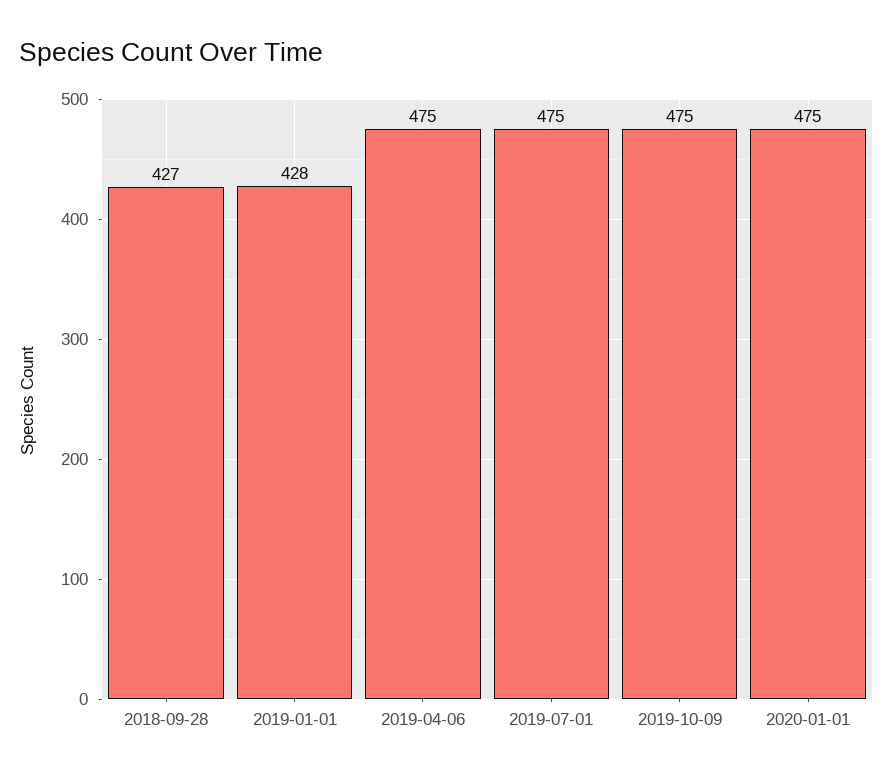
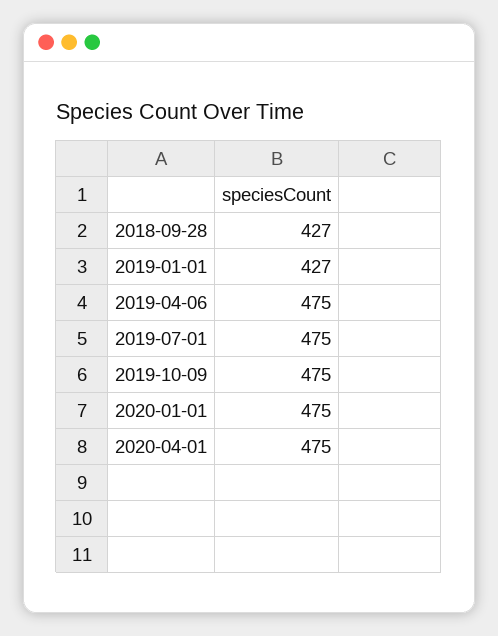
2019-01-01: 428 -> 427
2020-04-01: none -> 475

